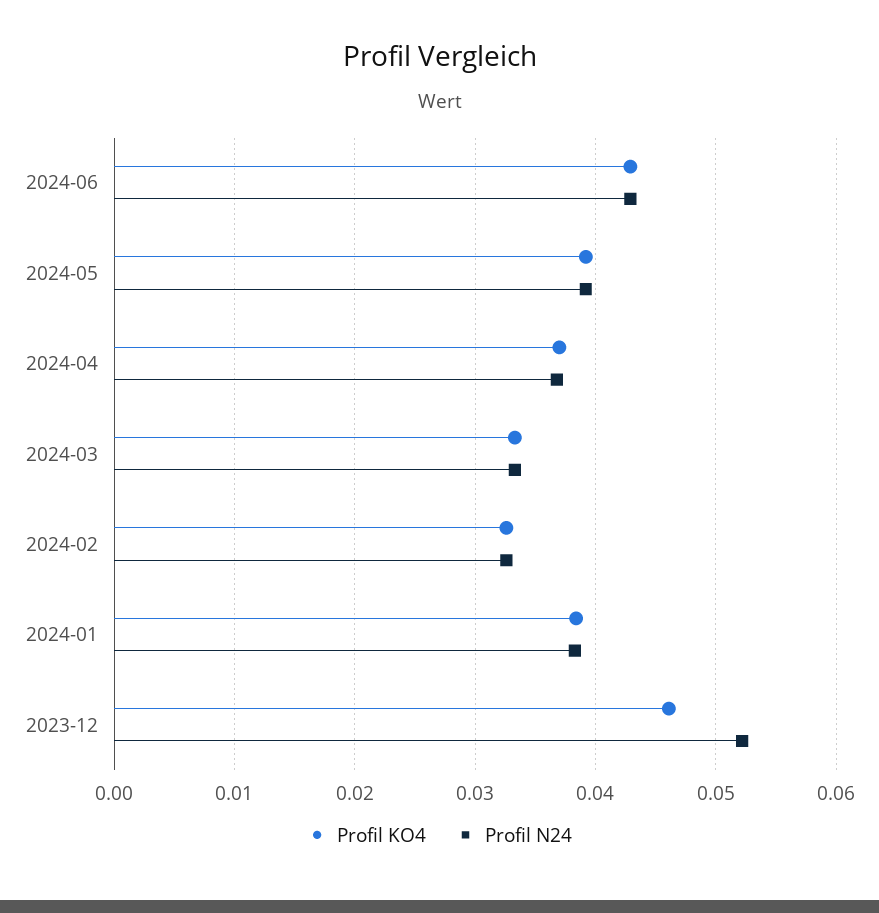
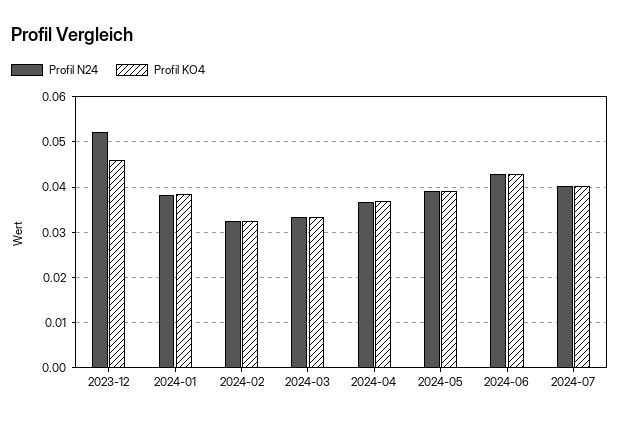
Profil N24, 2024-07: none -> 0.04
Profil KO4, 2024-07: none -> 0.04

